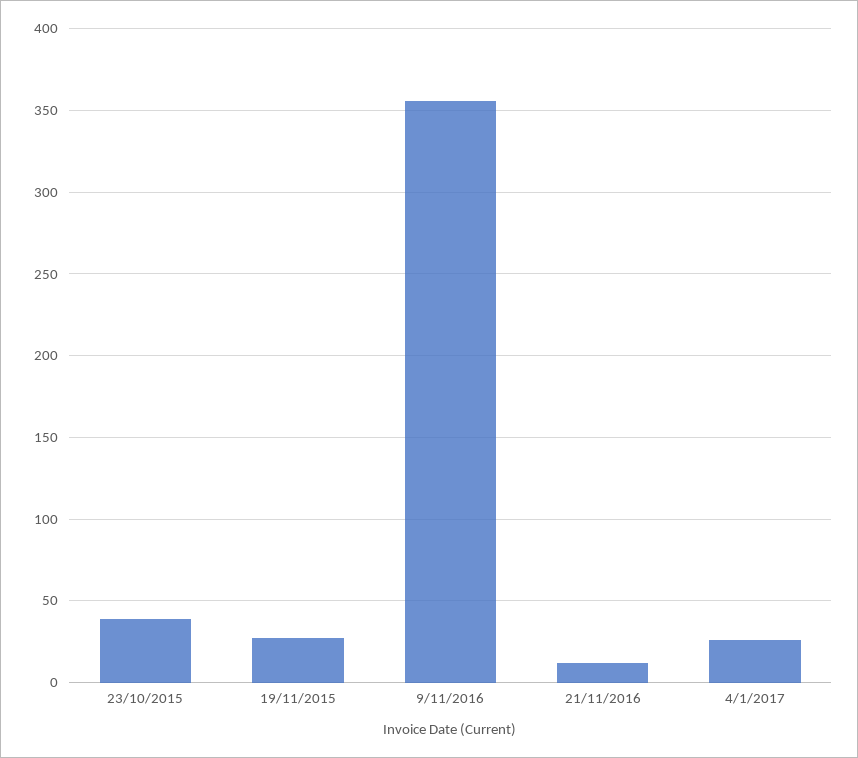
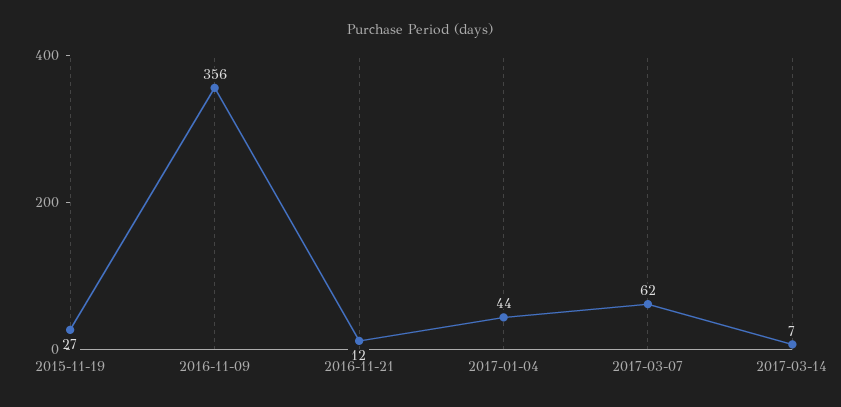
23/10/2015: 40 -> none
4/1/2017: 25 -> 44
2017-03-07: none -> 62
2017-03-14: none -> 7

